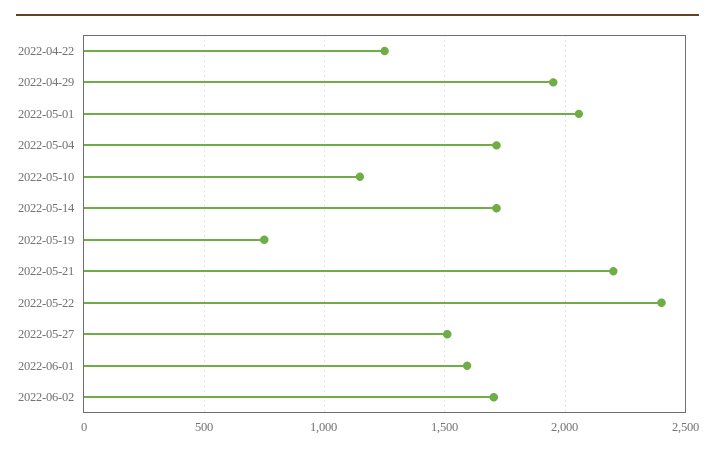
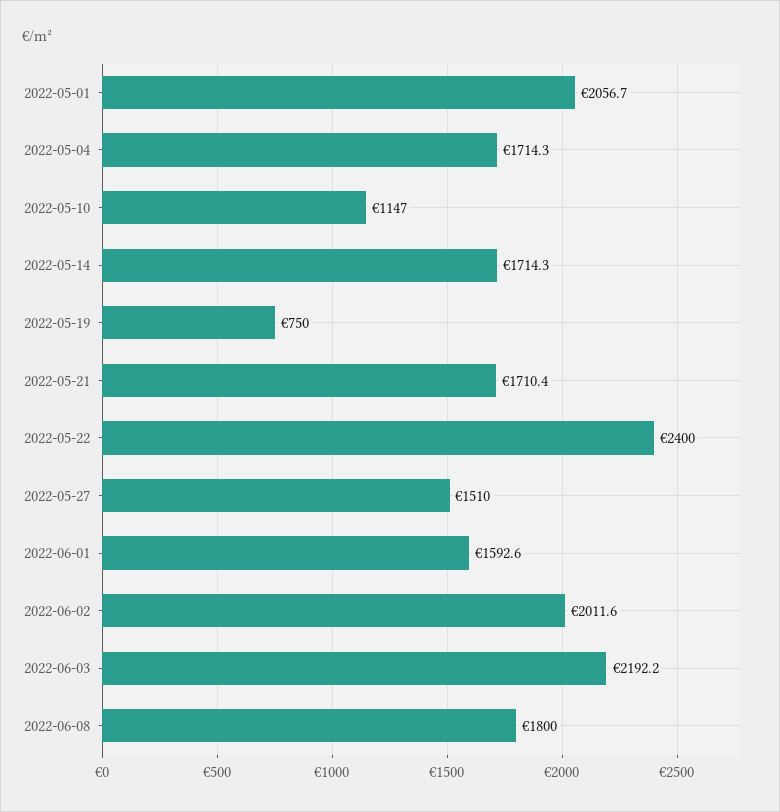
2022-04-22: 1250 -> none
2022-04-29: 1950 -> none
2022-05-21: 2200 -> 1710.4
2022-06-02: 1700 -> 2011.6
2022-06-03: none -> 2192.2
2022-06-08: none -> 1800

